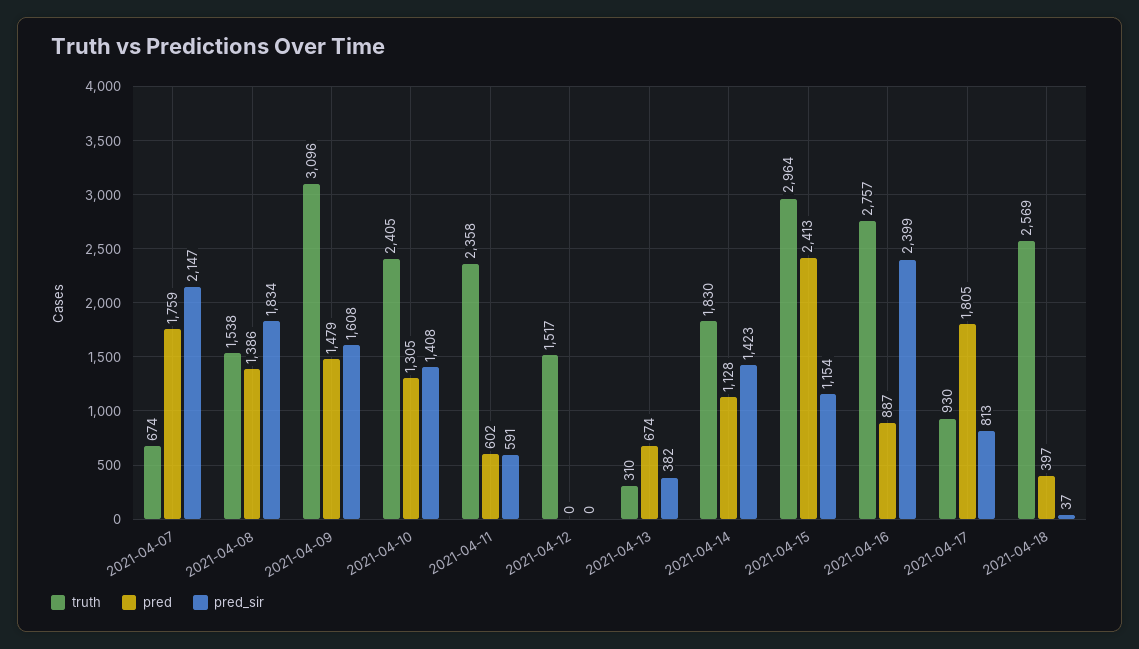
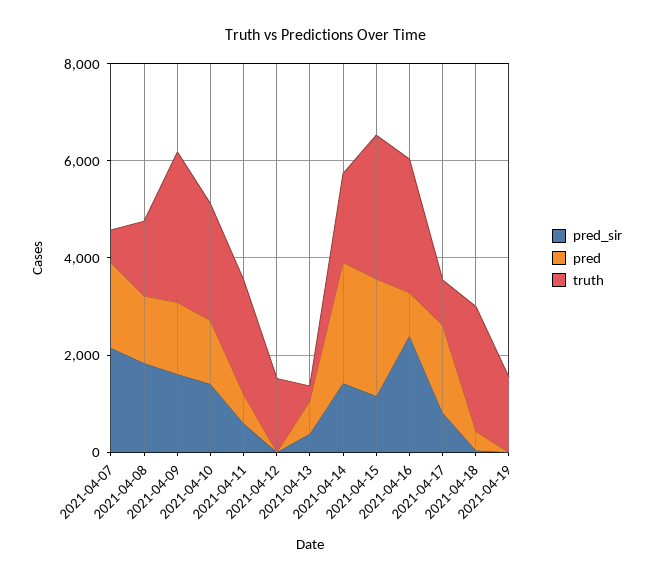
pred, 2021-04-14: 1128 -> 2500
pred_sir, 2021-04-19: none -> 0
pred, 2021-04-19: none -> 0
truth, 2021-04-19: none -> 1500

